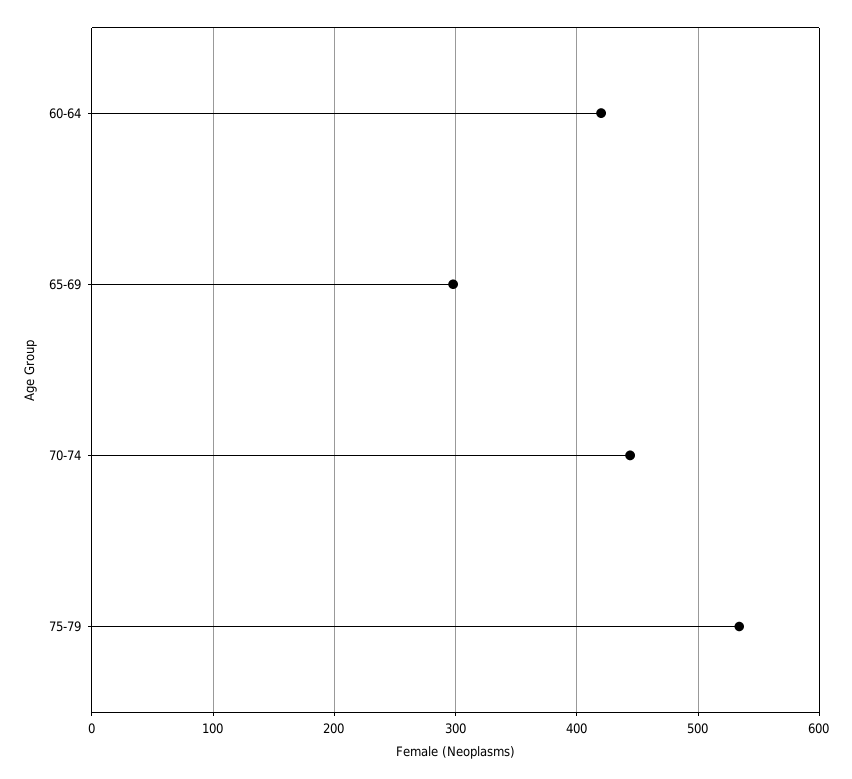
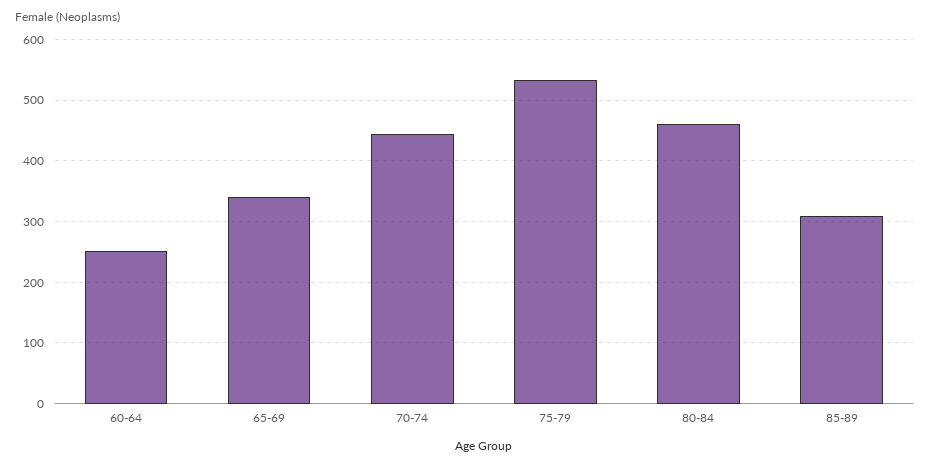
60-64: 420 -> 250
65-69: 300 -> 340
80-84: none -> 460
85-89: none -> 310

